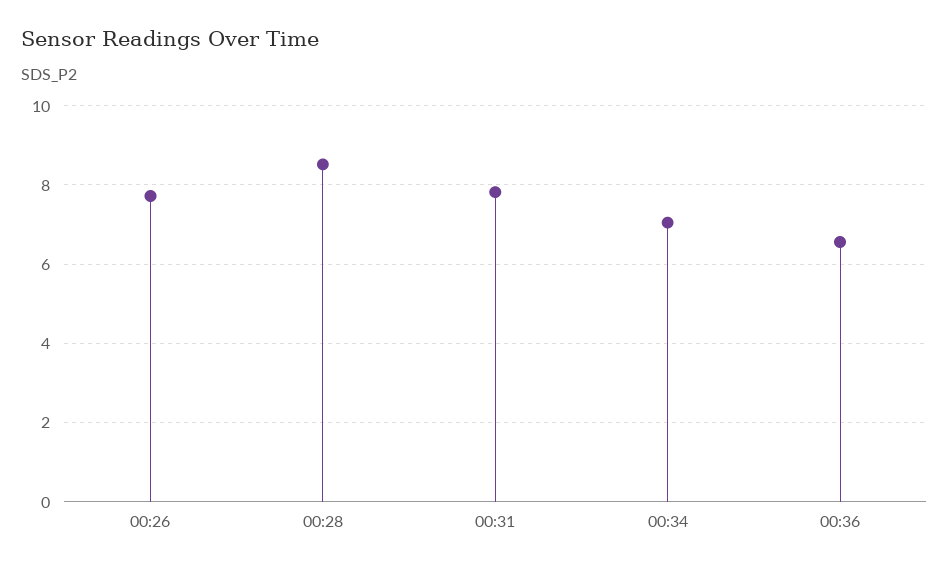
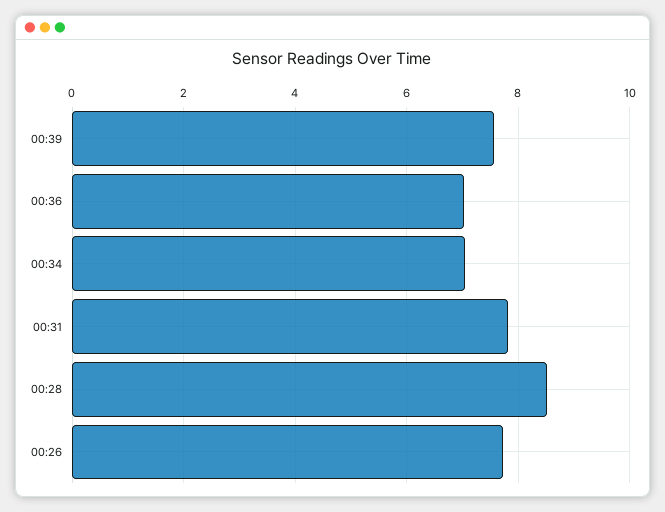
00:36: 6.6 -> 7
00:39: none -> 7.6

